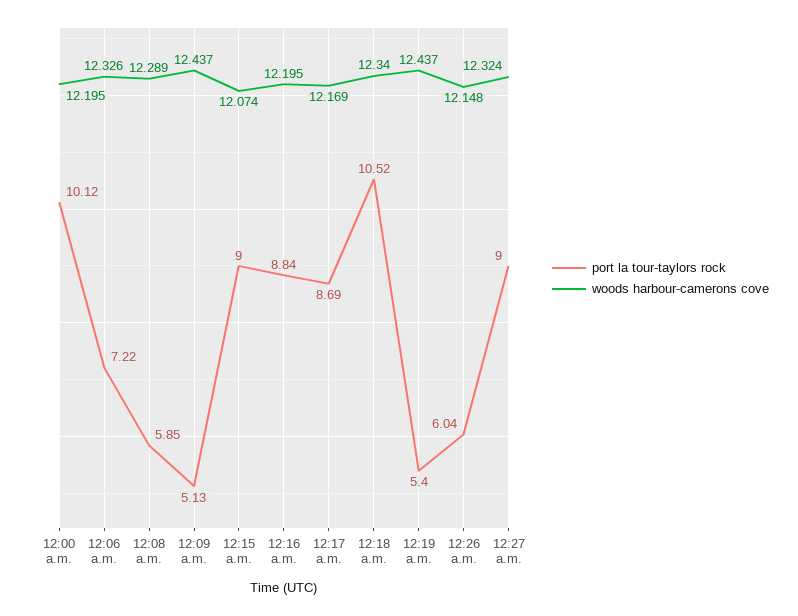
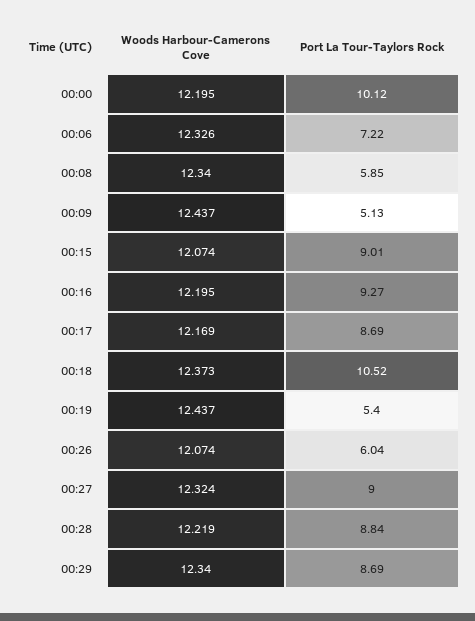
woods harbour-camerons cove, 12:08 a.m.: 12.289 -> 12.34
port la tour-taylors rock, 12:15 a.m.: 9 -> 9.01
port la tour-taylors rock, 12:16 a.m.: 8.84 -> 9.27
woods harbour-camerons cove, 12:18 a.m.: 12.34 -> 12.373
woods harbour-camerons cove, 12:26 a.m.: 12.148 -> 12.074
woods harbour-camerons cove, 00:28: none -> 12.219
port la tour-taylors rock, 00:28: none -> 8.84
woods harbour-camerons cove, 00:29: none -> 12.34
port la tour-taylors rock, 00:29: none -> 8.69

